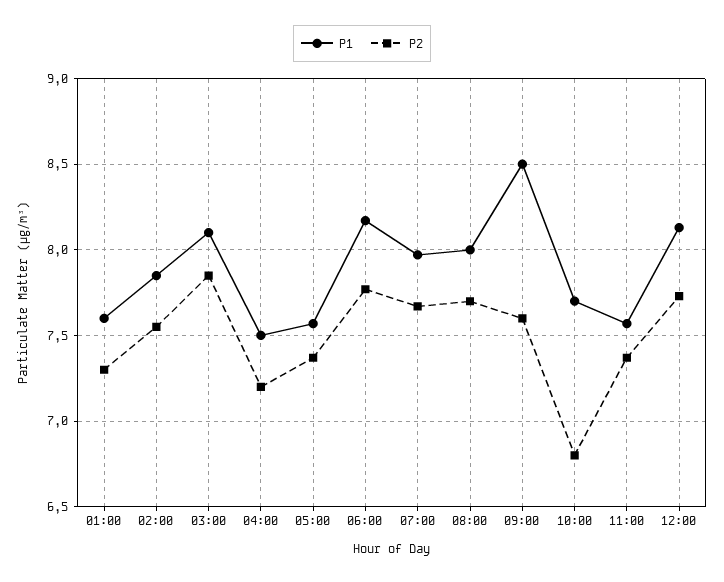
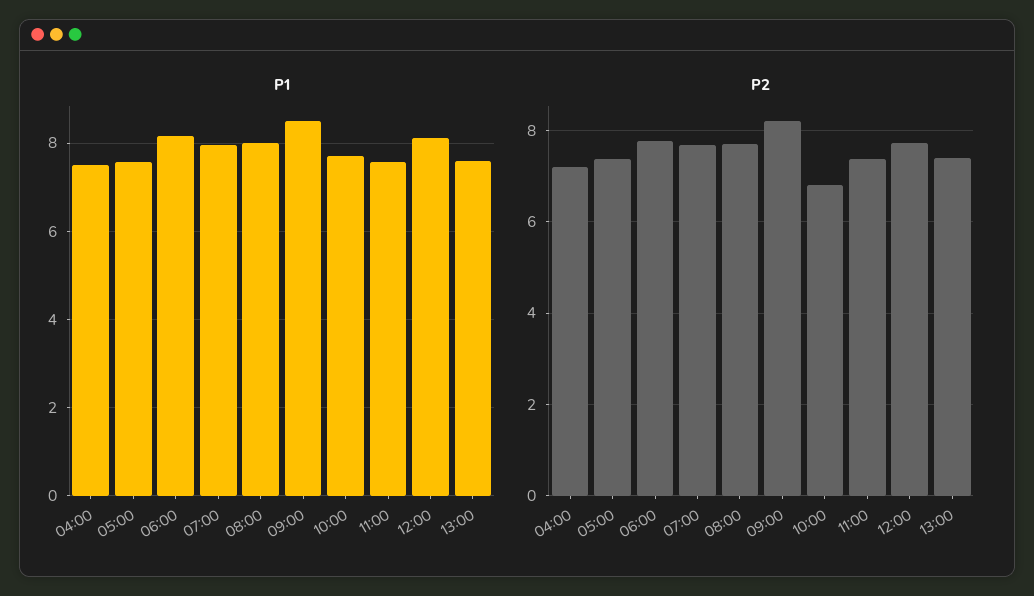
P1, 01:00: 7.6 -> none
P2, 01:00: 7.3 -> none
P1, 02:00: 7.85 -> none
P2, 02:00: 7.55 -> none
P1, 03:00: 8.1 -> none
P2, 03:00: 7.85 -> none
P2, 09:00: 7.6 -> 8.2
P1, 13:00: none -> 7.6
P2, 13:00: none -> 7.4

